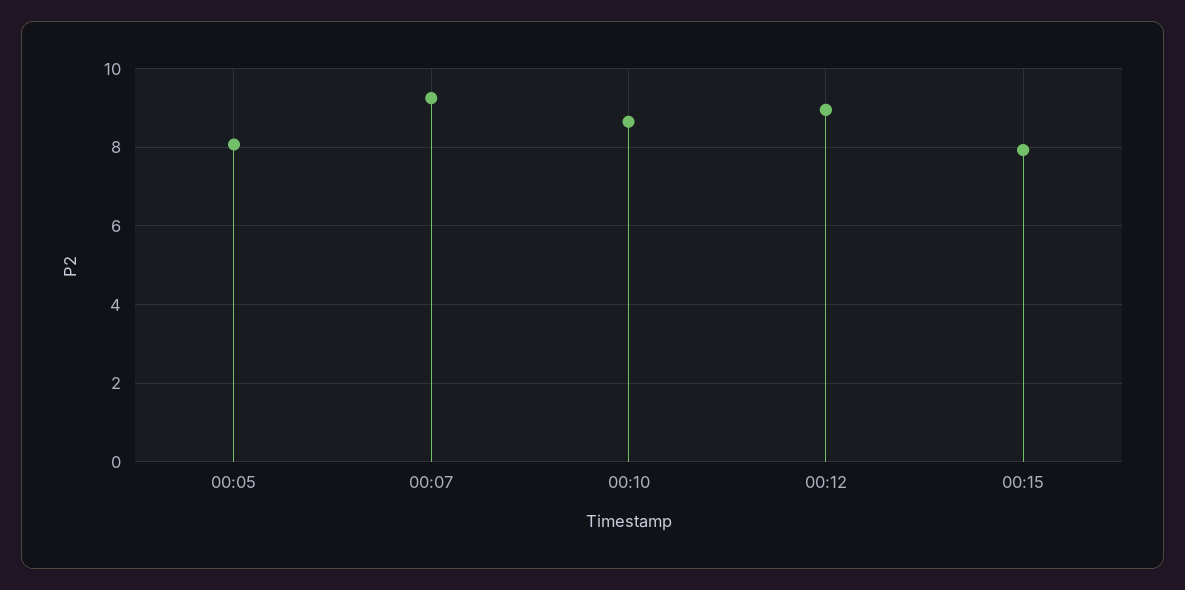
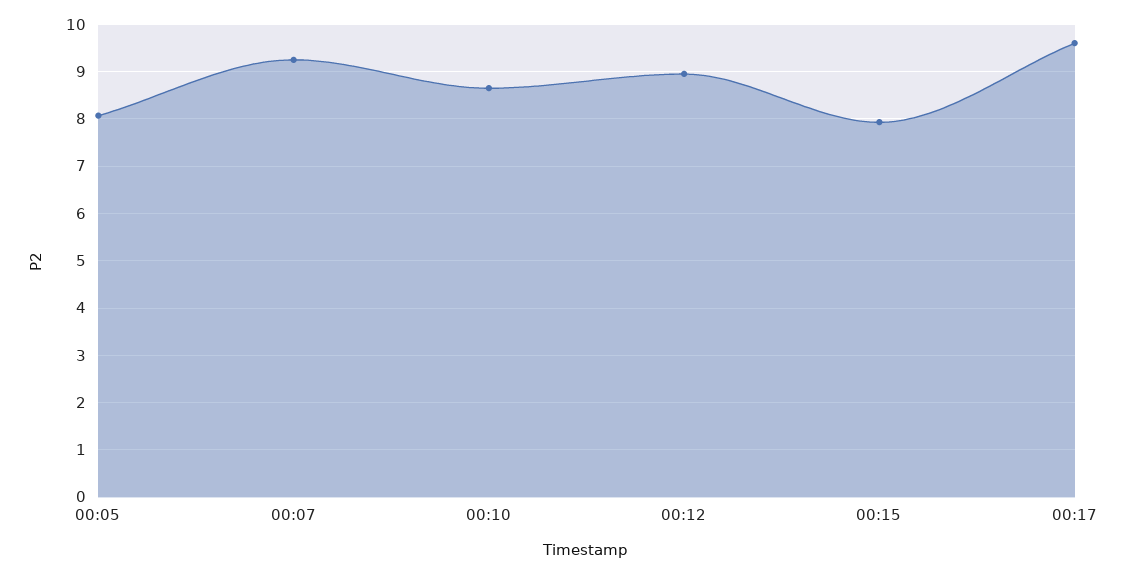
00:17: none -> 9.6

